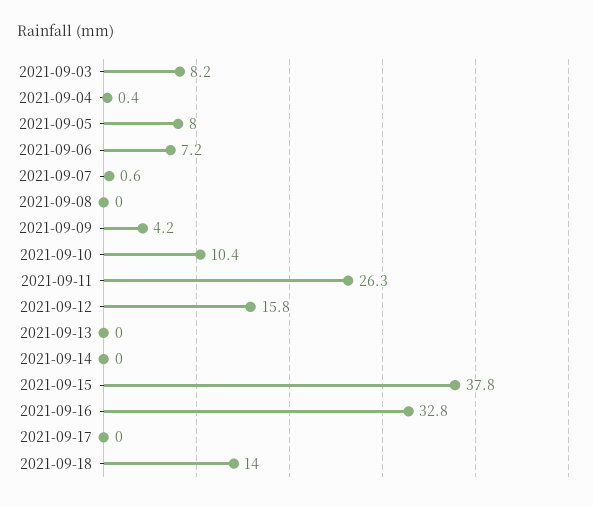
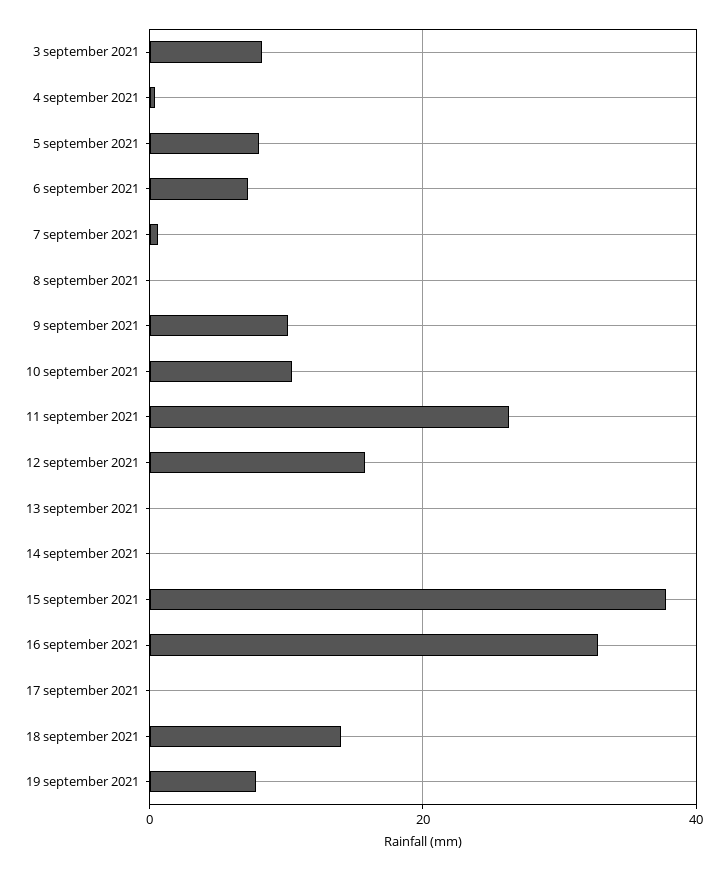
2021-09-09: 4.2 -> 10
19 september 2021: none -> 8

